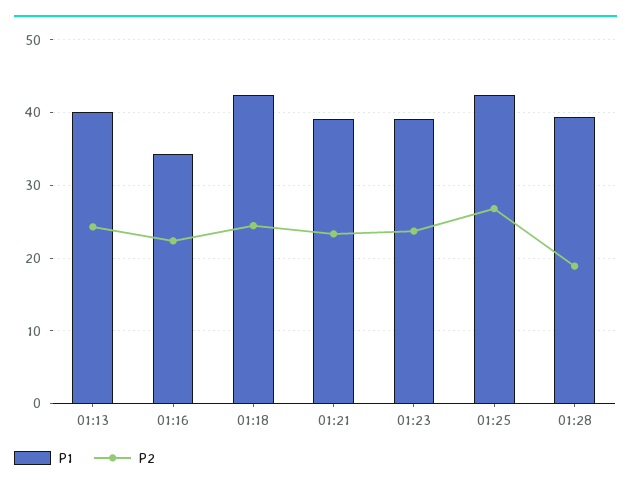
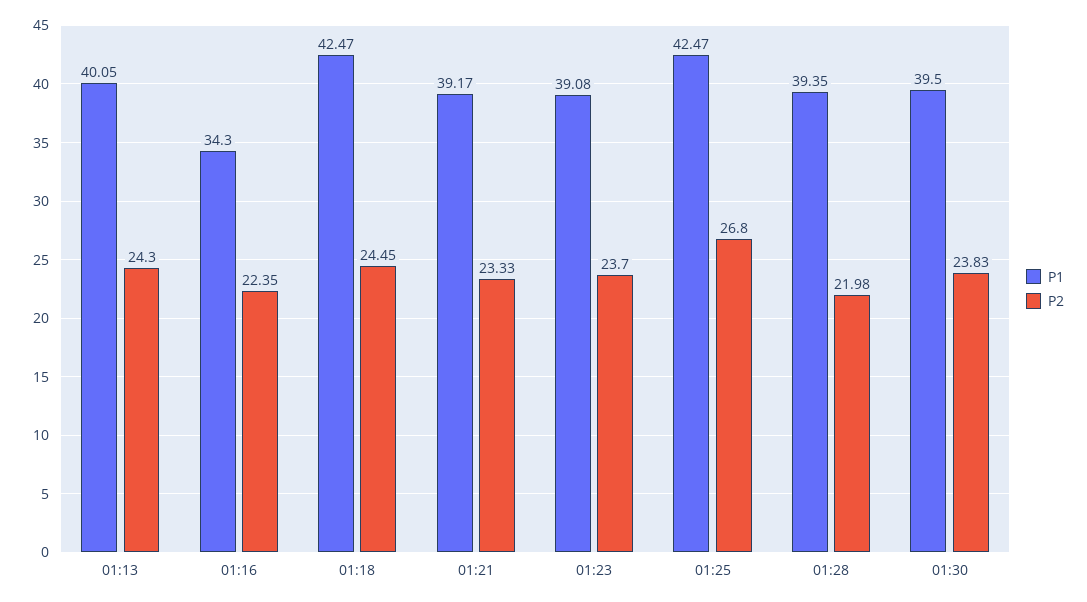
P2, 01:28: 19 -> 21.98
P1, 01:30: none -> 39.5
P2, 01:30: none -> 23.83

